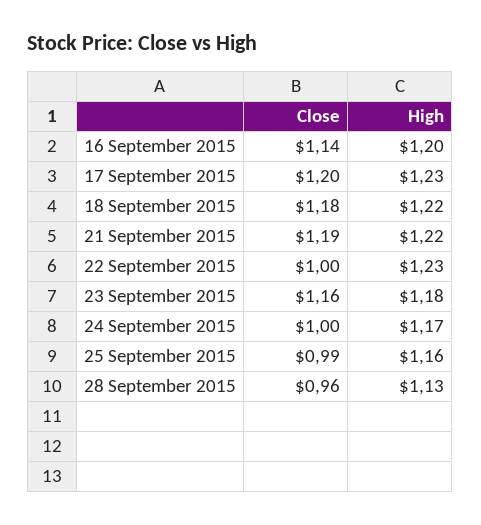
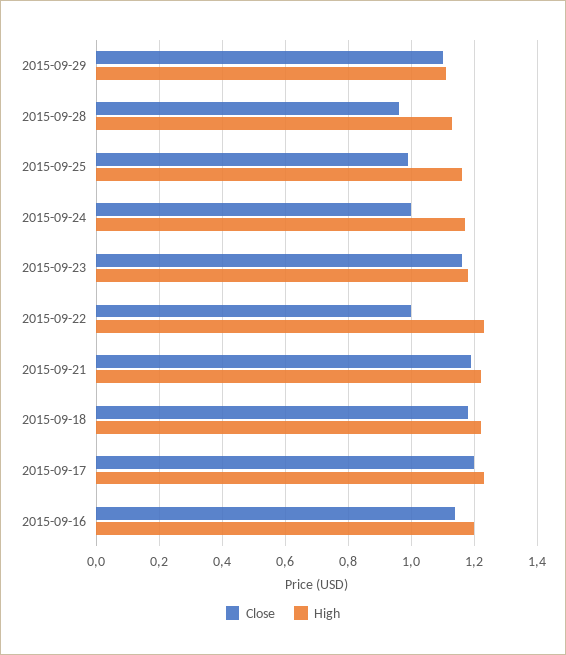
Close, 2015-09-29: none -> 1.1
High, 2015-09-29: none -> 1.1

